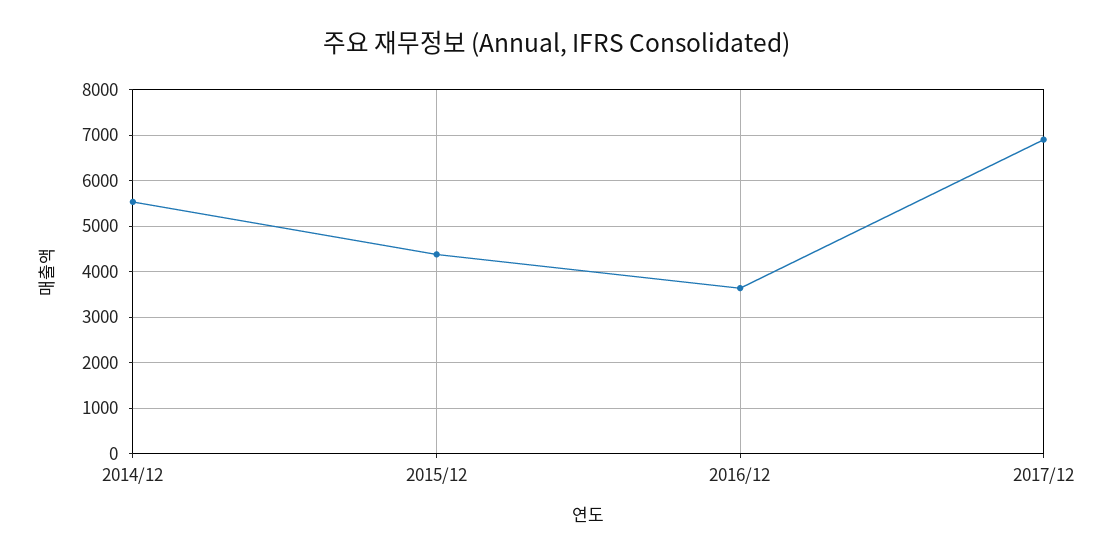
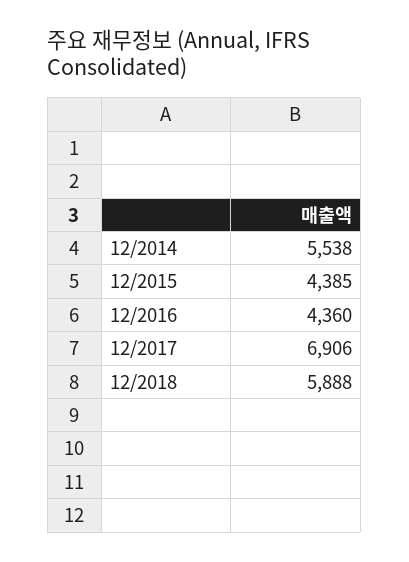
2016/12: 3600 -> 4360
12/2018: none -> 5888

